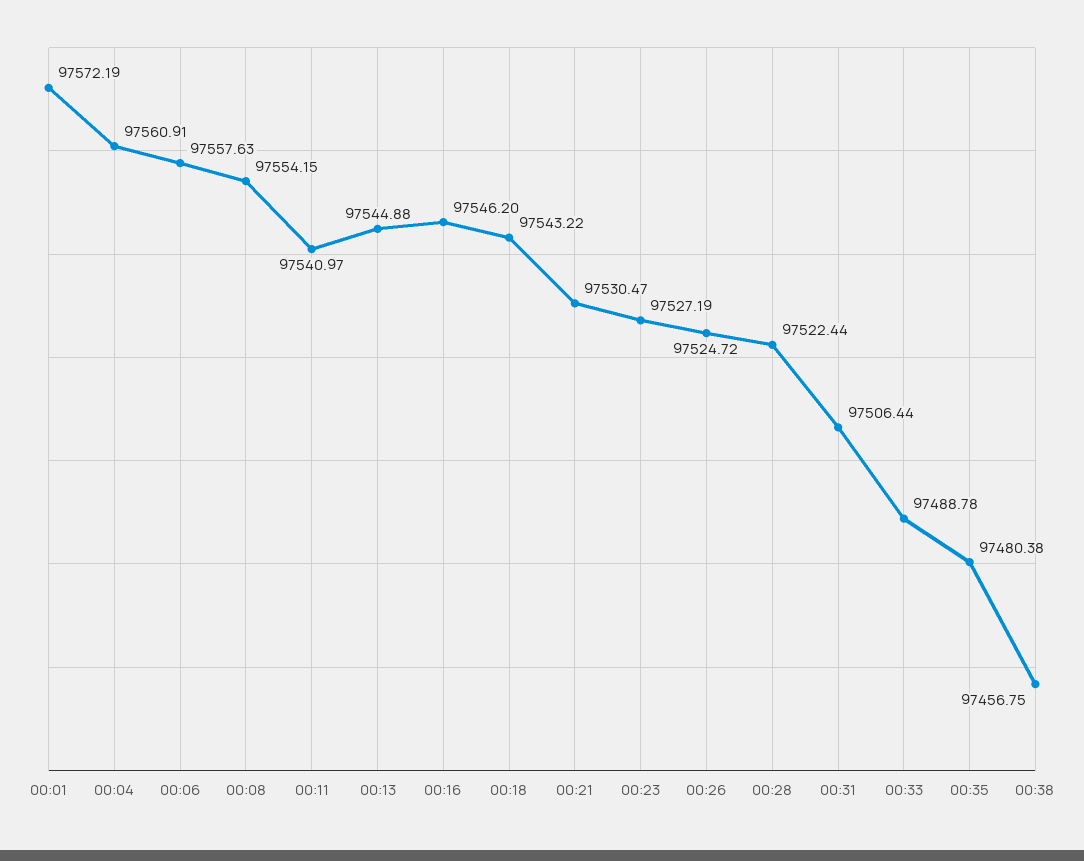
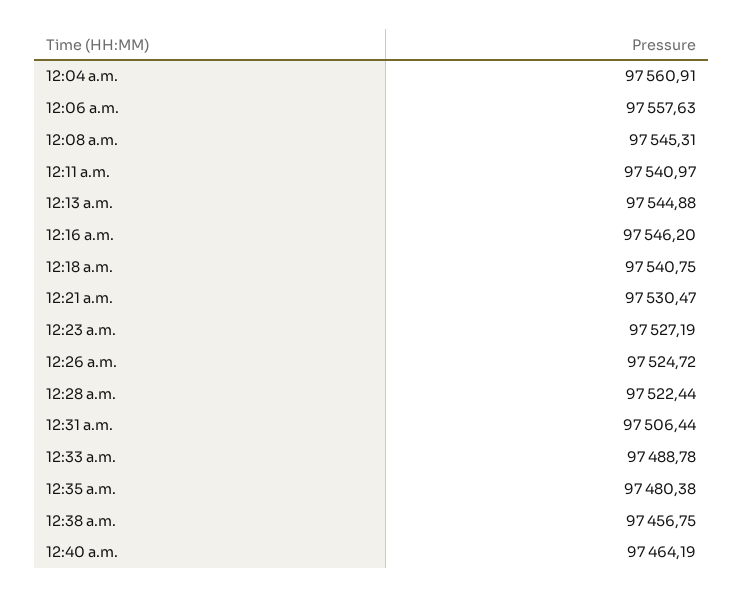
00:01: 97572.19 -> none
00:08: 97554.15 -> 97545.31
00:18: 97543.22 -> 97540.75
12:40 a.m.: none -> 97464.19

